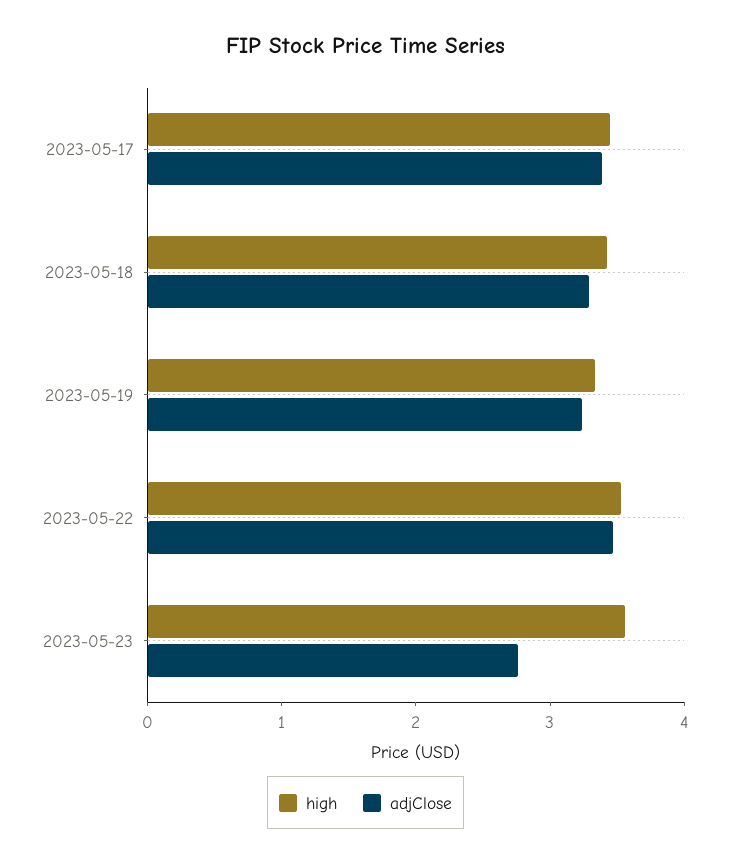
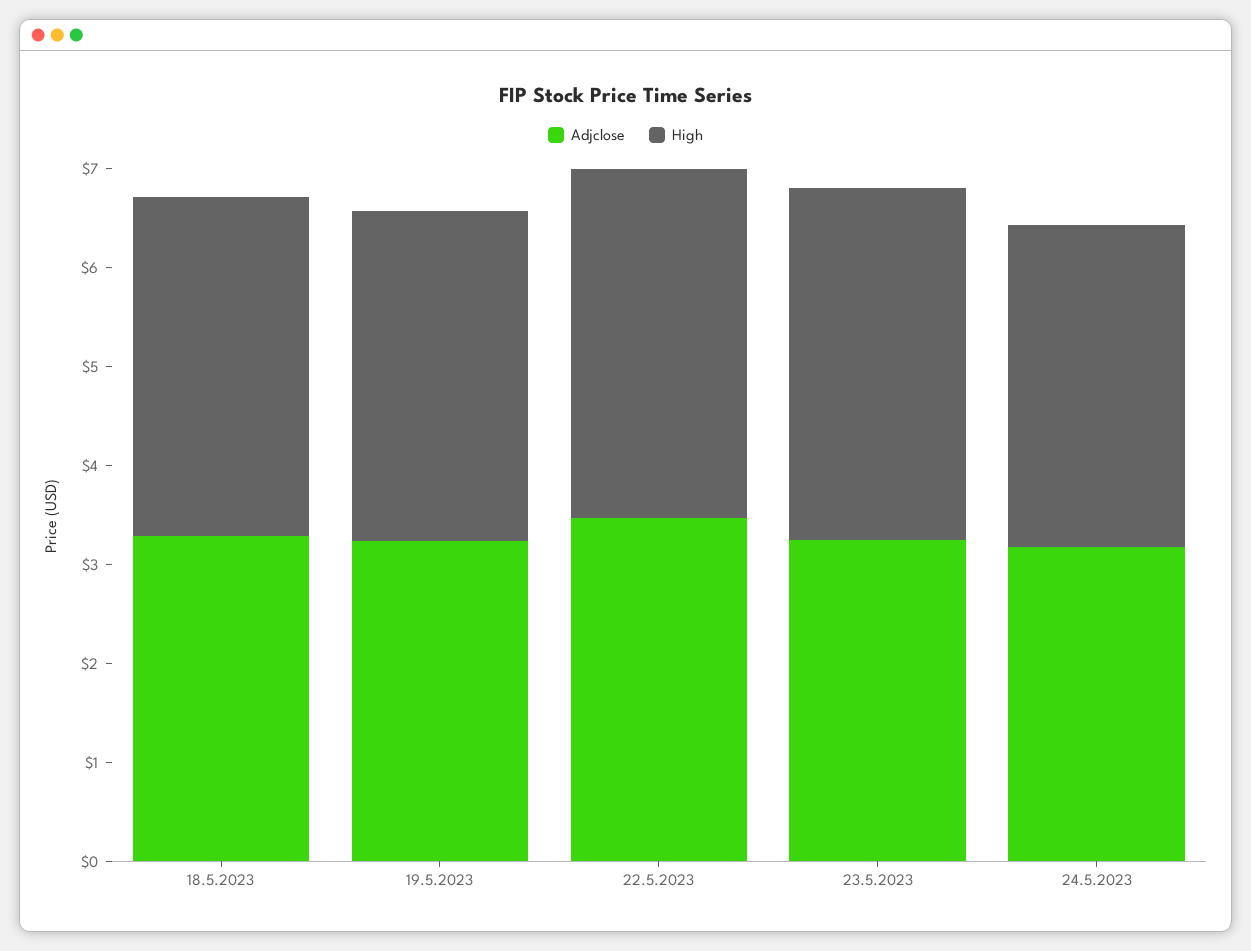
high, 2023-05-17: 3.4 -> none
adjClose, 2023-05-17: 3.4 -> none
adjClose, 2023-05-23: 2.8 -> 3.2
adjClose, 24.5.2023: none -> 3.2
high, 24.5.2023: none -> 3.2

